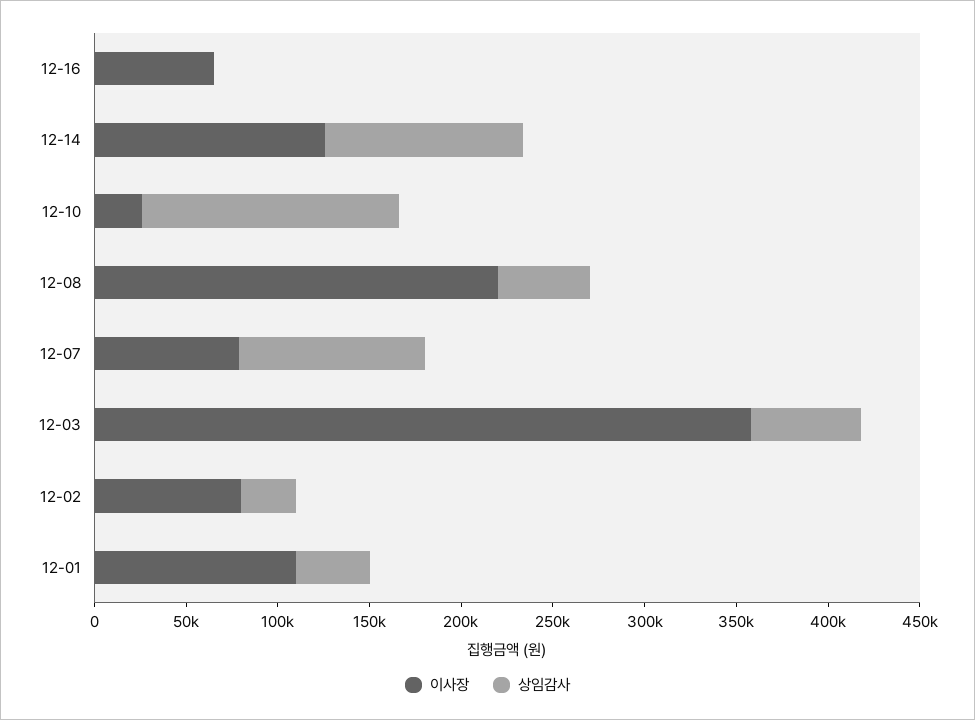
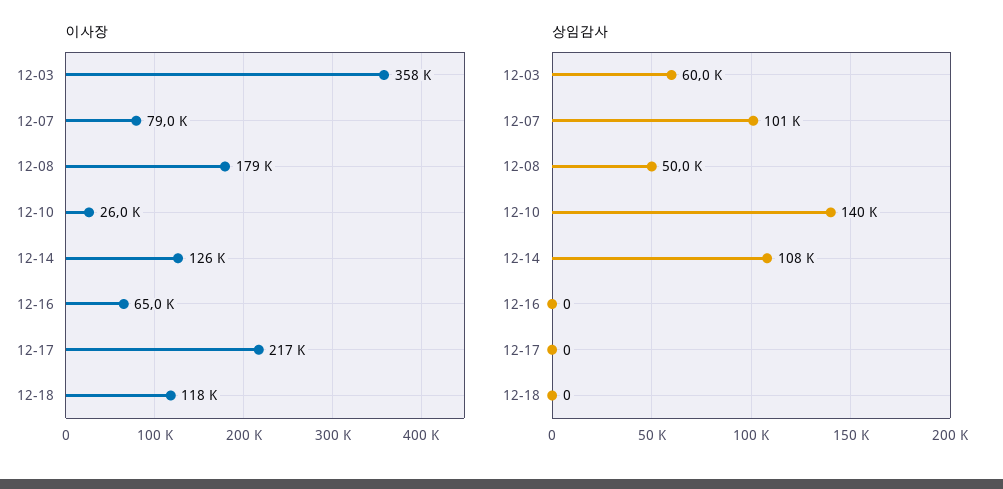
이사장, 12-08: 220000 -> 179000
이사장, 12-02: 80000 -> none
상임감사, 12-02: 30000 -> none
이사장, 12-01: 110000 -> none
상임감사, 12-01: 40000 -> none
이사장, 12-17: none -> 217000
이사장, 12-18: none -> 118000
상임감사, 12-17: none -> 0
상임감사, 12-18: none -> 0

